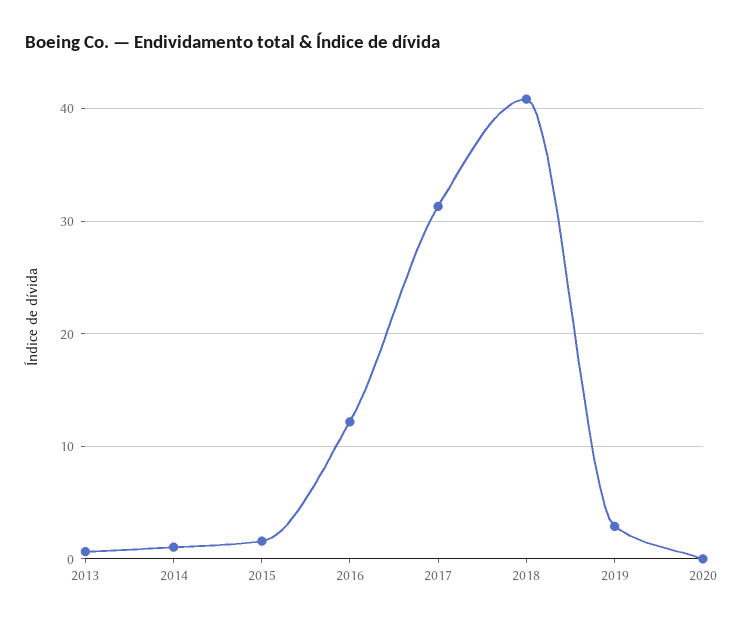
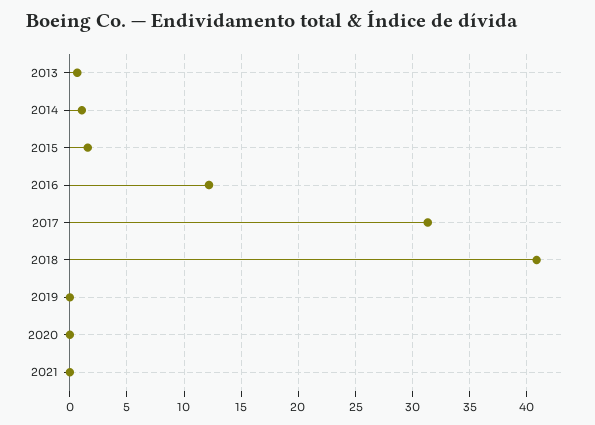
2019: 3 -> 0
2021: none -> 0

